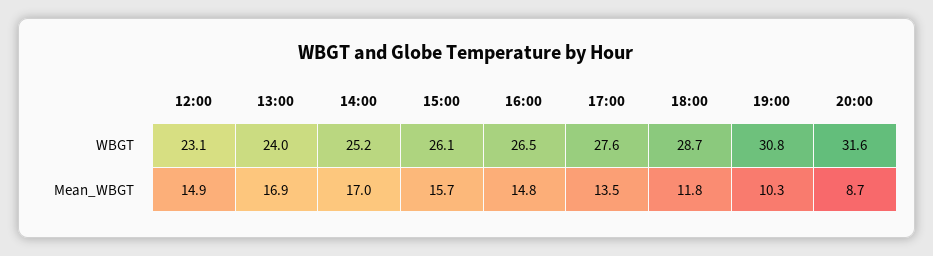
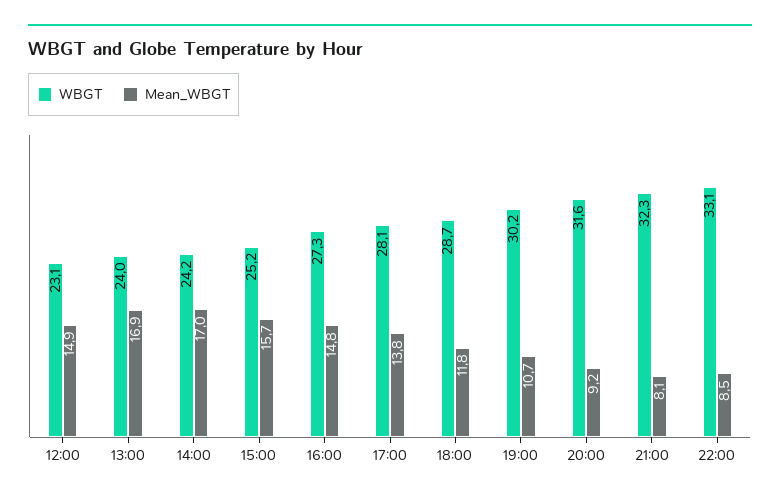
WBGT, 14:00: 25.2 -> 24.2
WBGT, 15:00: 26.1 -> 25.2
WBGT, 16:00: 26.5 -> 27.3
WBGT, 17:00: 27.6 -> 28.1
WBGT, 19:00: 30.8 -> 30.2
Mean_WBGT, 17:00: 13.5 -> 13.8
Mean_WBGT, 19:00: 10.3 -> 10.7
Mean_WBGT, 20:00: 8.7 -> 9.2
WBGT, 21:00: none -> 32.3
Mean_WBGT, 21:00: none -> 8.1
WBGT, 22:00: none -> 33.1
Mean_WBGT, 22:00: none -> 8.5

